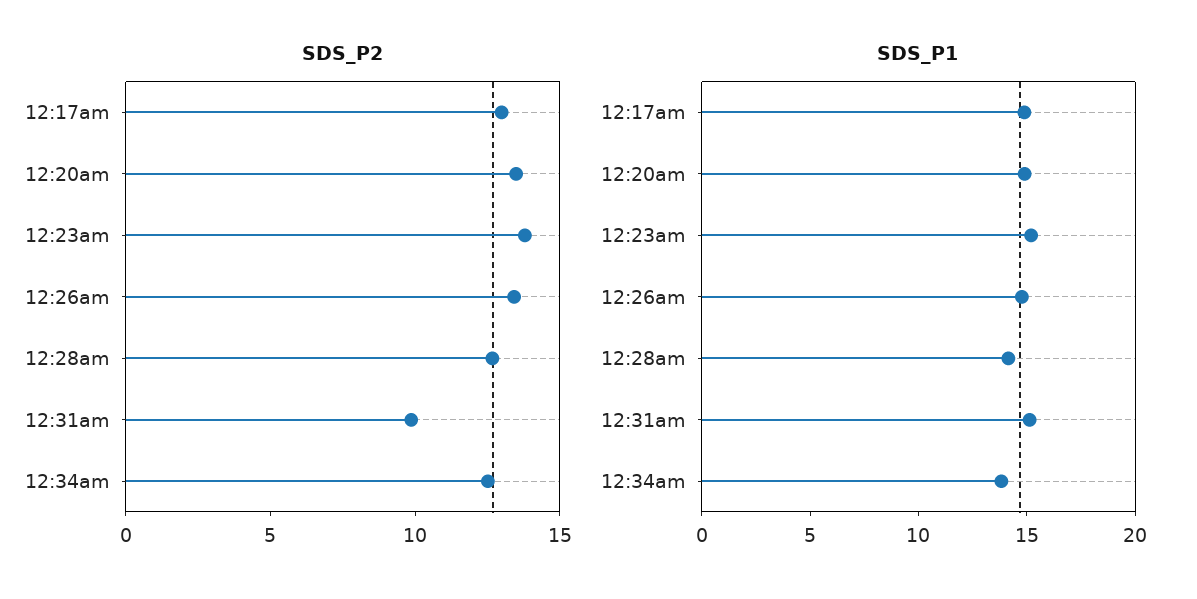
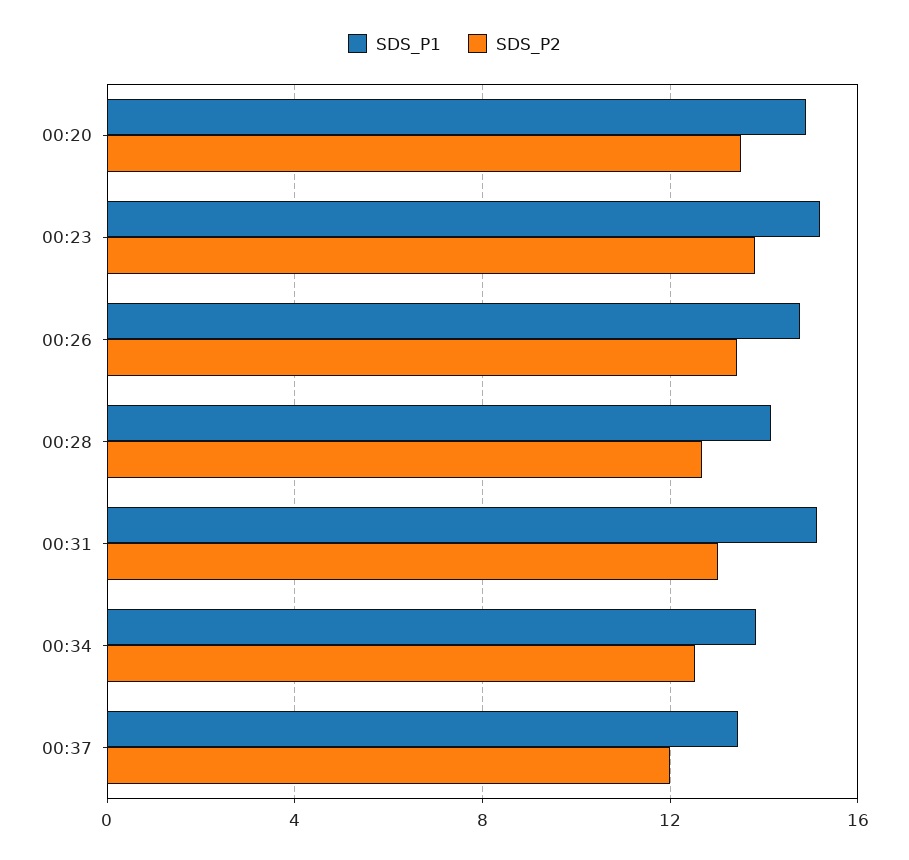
SDS_P2, 12:17am: 13 -> none
SDS_P2, 12:31am: 10 -> 13
SDS_P1, 12:17am: 15 -> none
SDS_P1, 00:37: none -> 13.5
SDS_P2, 00:37: none -> 12

